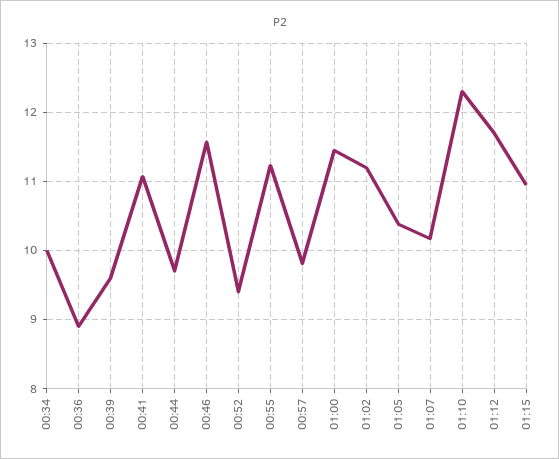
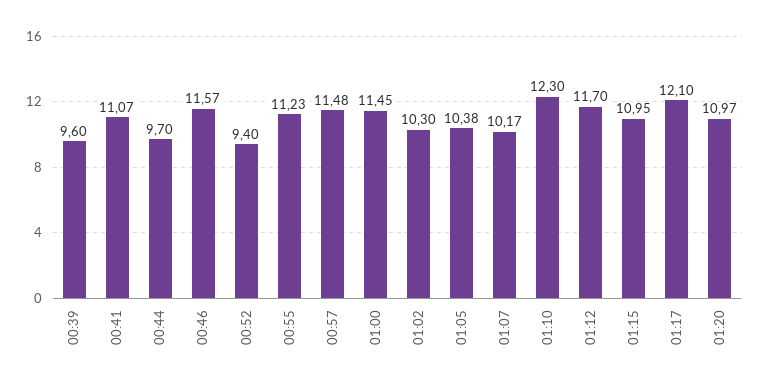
00:34: 10 -> none
00:36: 8.9 -> none
00:57: 9.8 -> 11.48
01:02: 11.2 -> 10.3
01:17: none -> 12.1
01:20: none -> 10.97

